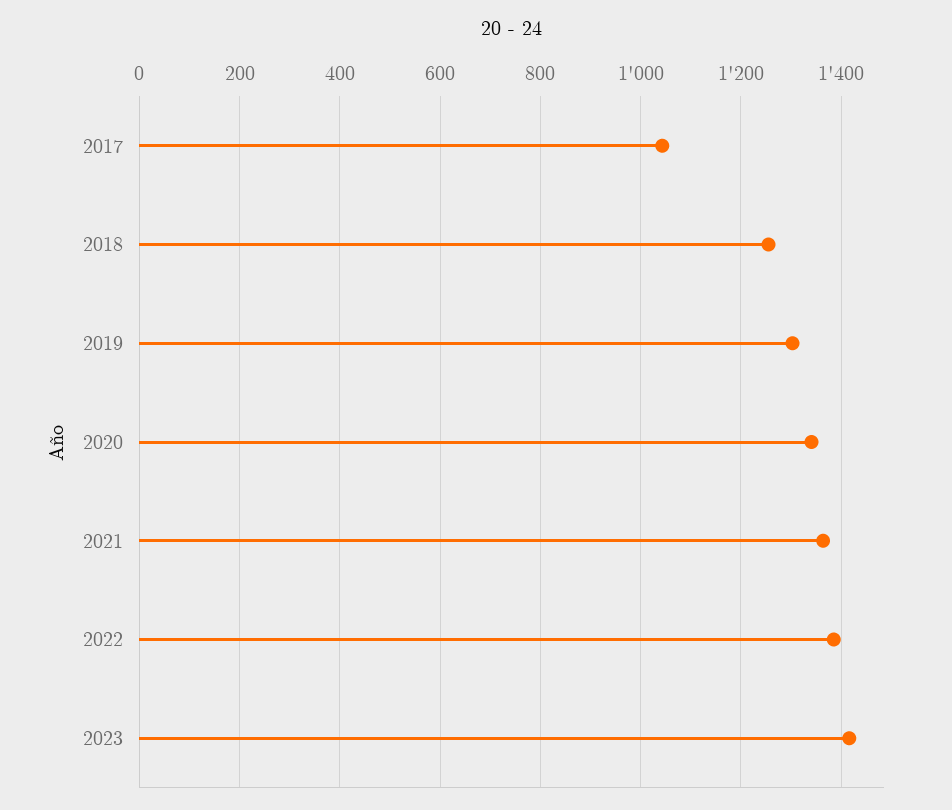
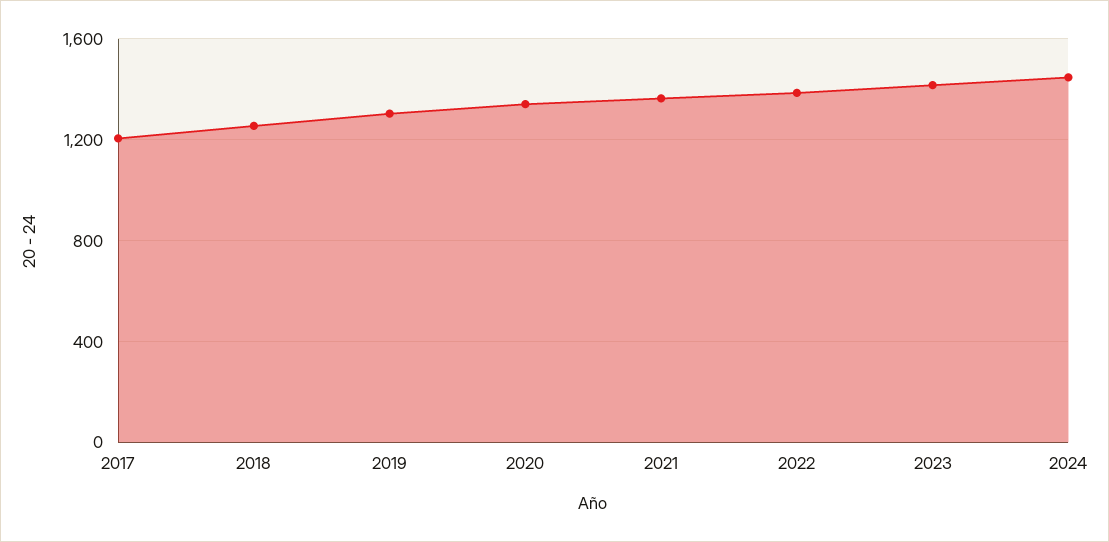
2017: 1040 -> 1200
2024: none -> 1450

